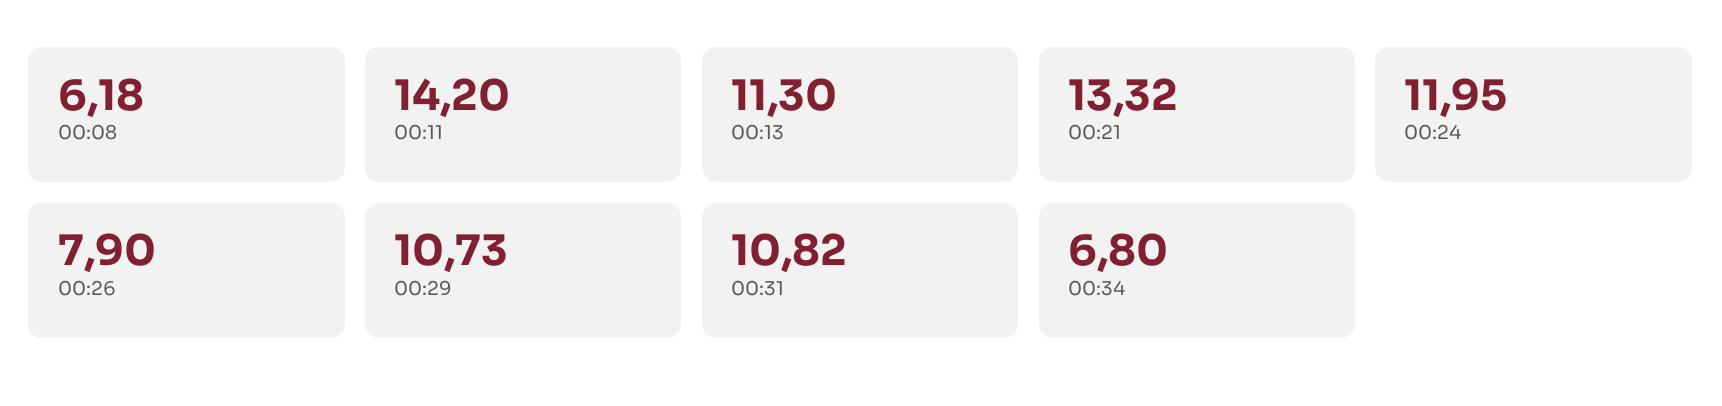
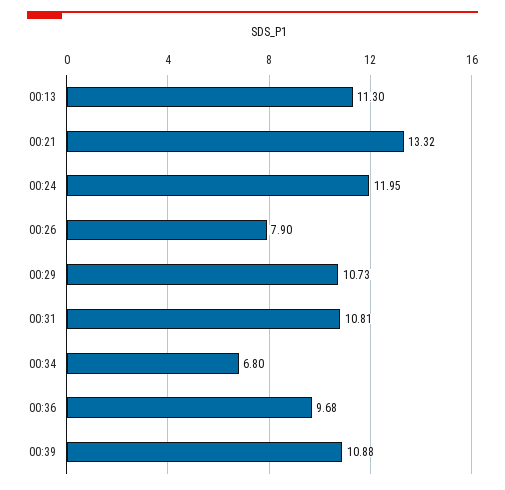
00:08: 6.18 -> none
00:11: 14.2 -> none
00:31: 10.82 -> 10.81
00:36: none -> 9.68
00:39: none -> 10.88

